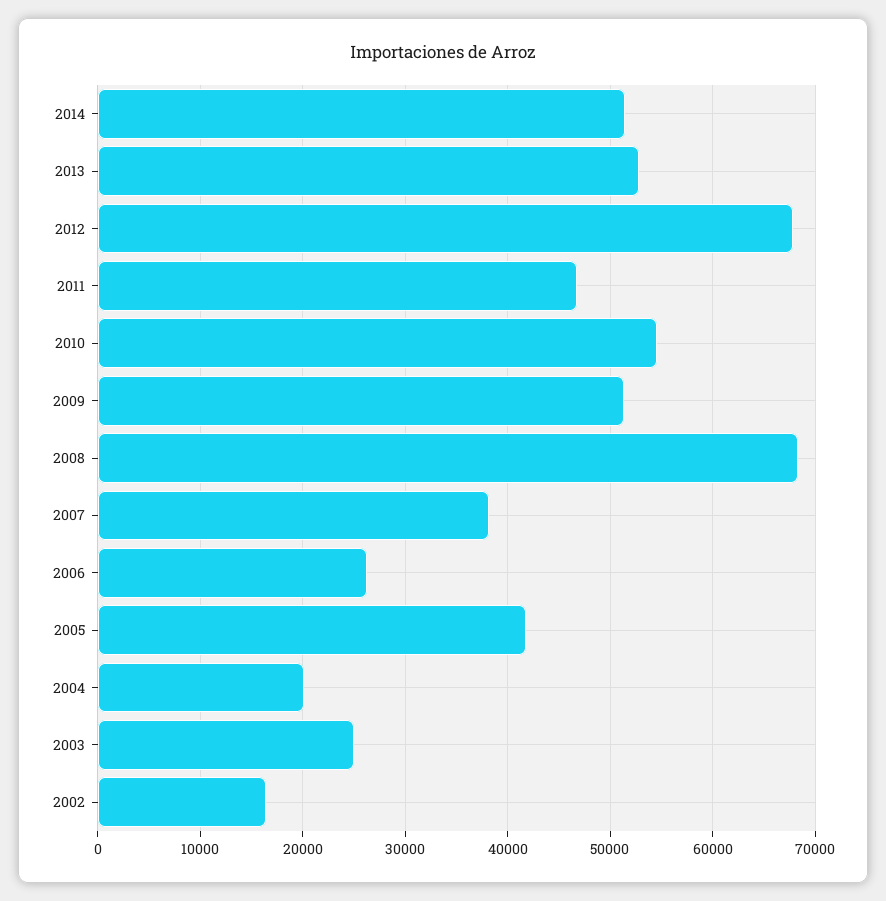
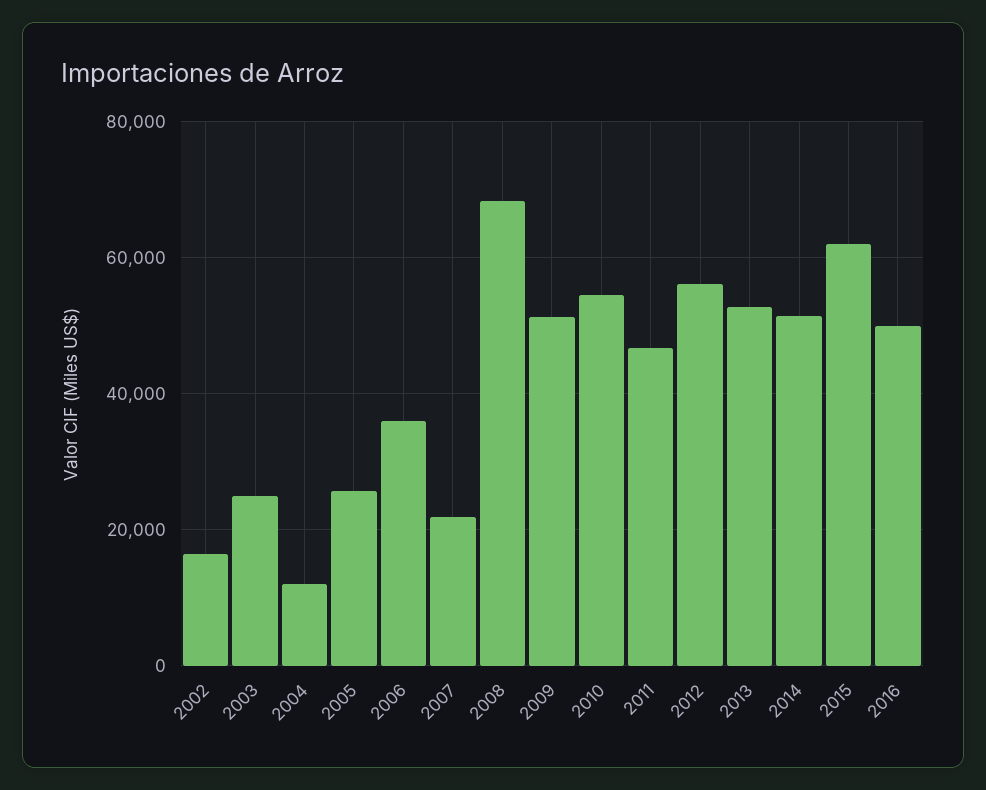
2012: 68000 -> 56000
2007: 38000 -> 22000
2006: 26000 -> 36000
2005: 42000 -> 26000
2004: 20000 -> 12000
2015: none -> 62000
2016: none -> 50000

